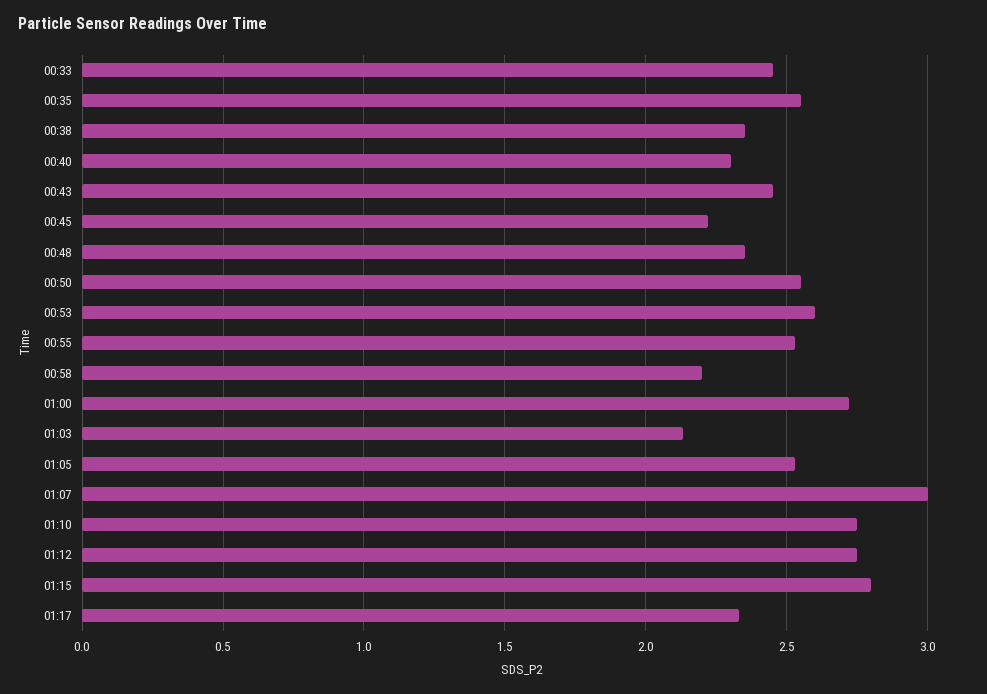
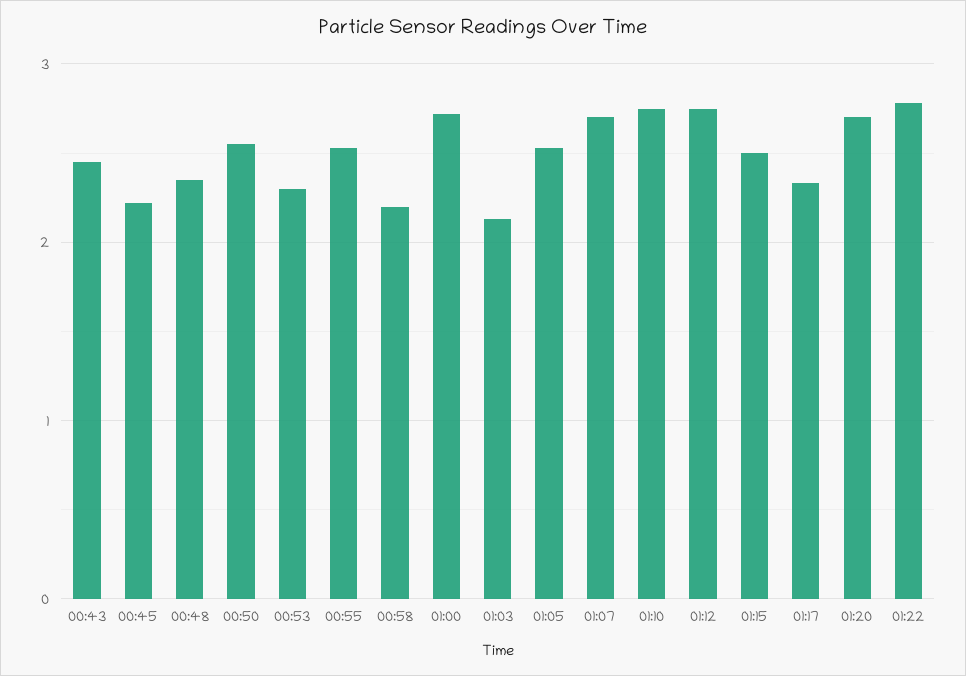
00:33: 2.45 -> none
00:35: 2.55 -> none
00:38: 2.35 -> none
00:40: 2.3 -> none
00:53: 2.6 -> 2.3
01:07: 3 -> 2.7
01:15: 2.8 -> 2.5
01:20: none -> 2.7
01:22: none -> 2.8

